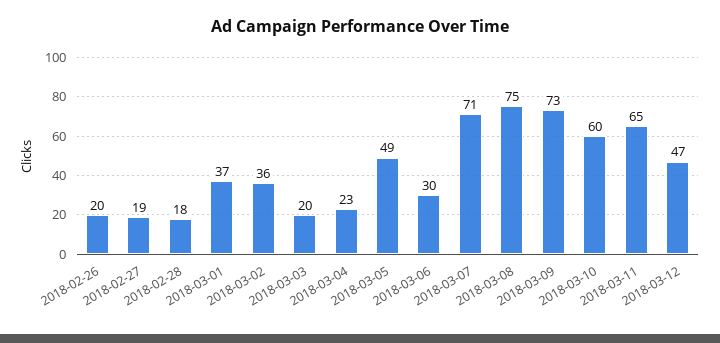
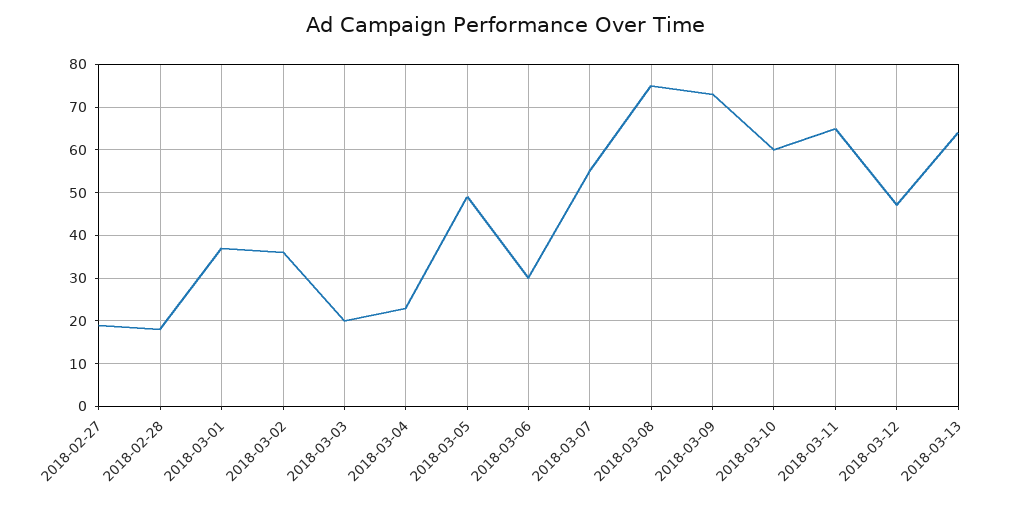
2018-02-26: 20 -> none
2018-03-07: 71 -> 55
2018-03-13: none -> 65

